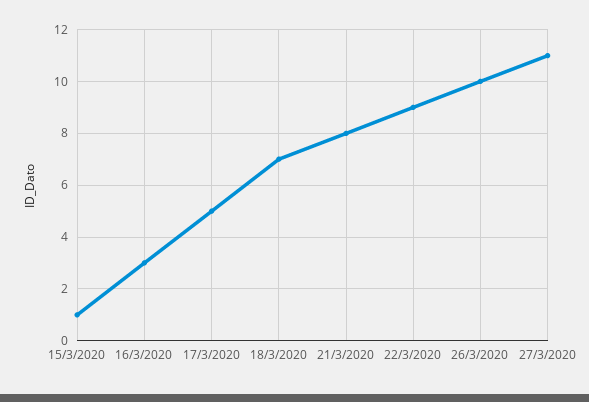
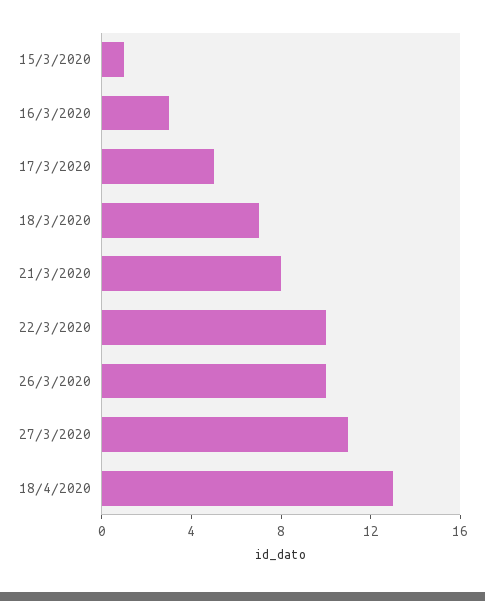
22/3/2020: 9 -> 10
18/4/2020: none -> 13

